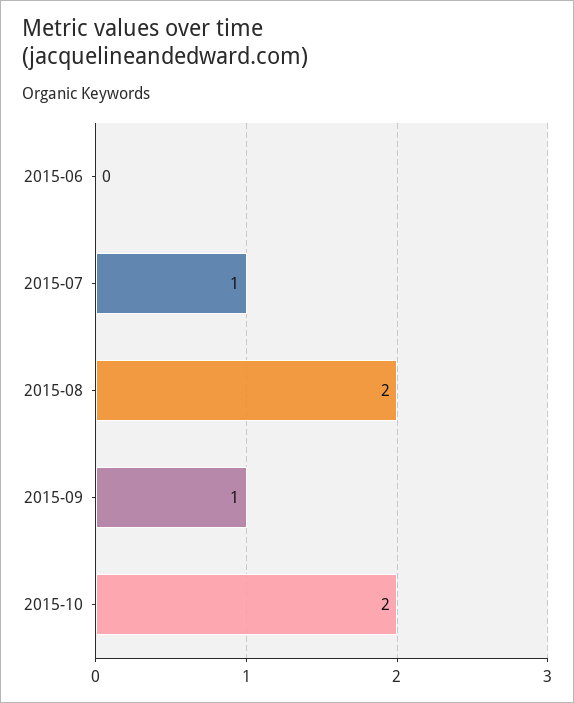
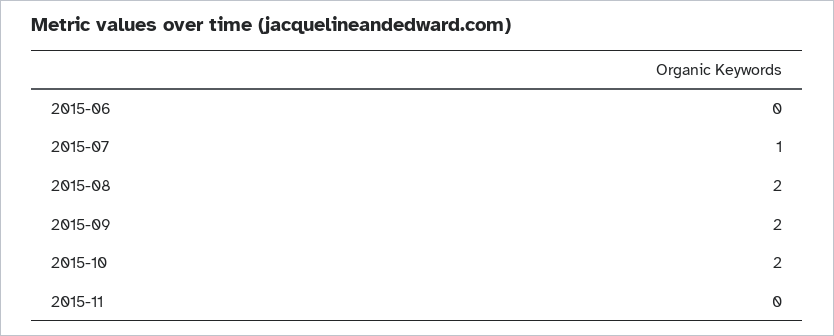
2015-09: 1 -> 2
2015-11: none -> 0

